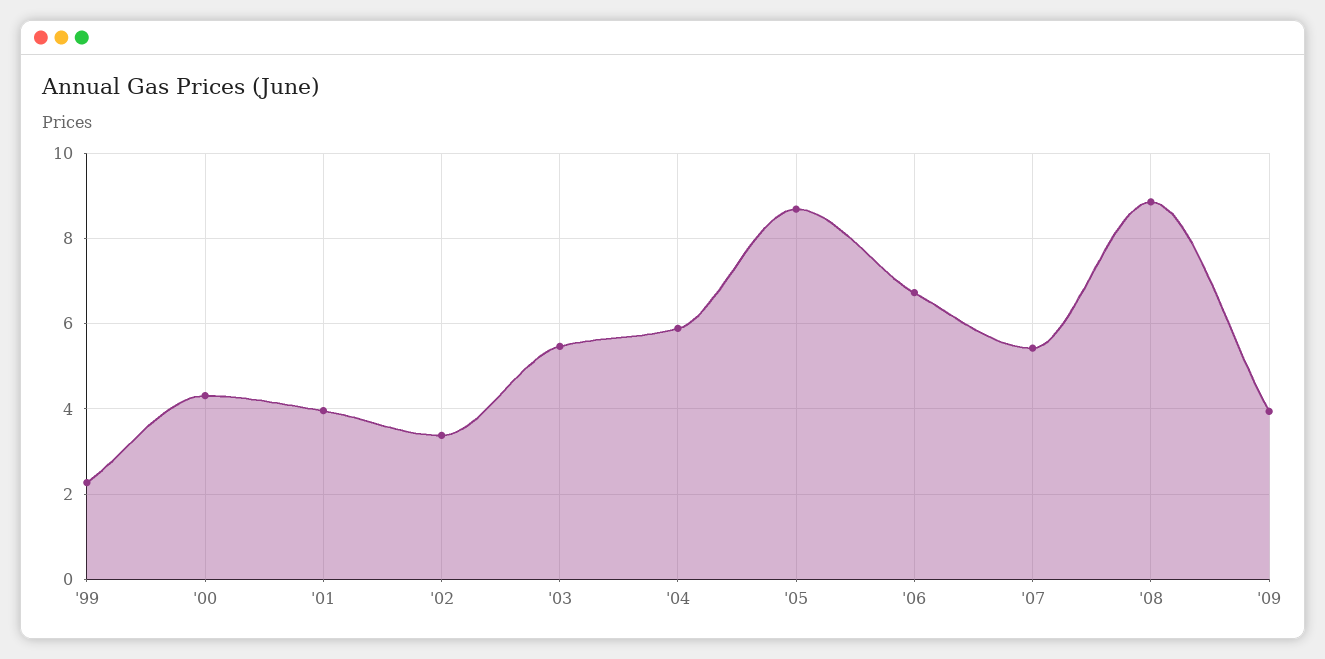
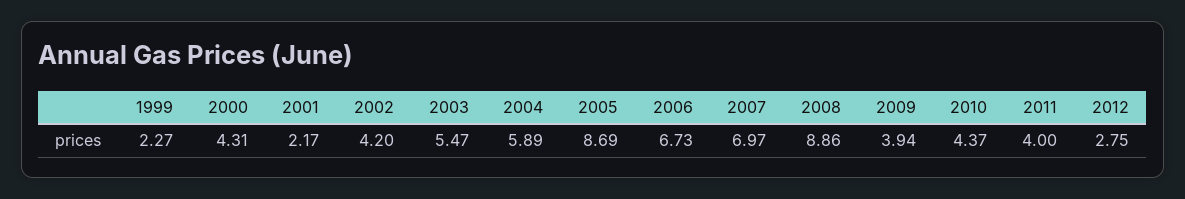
'01: 4 -> 2.17
'02: 3.4 -> 4.2
'07: 5.4 -> 6.97
2010: none -> 4.37
2011: none -> 4
2012: none -> 2.75

